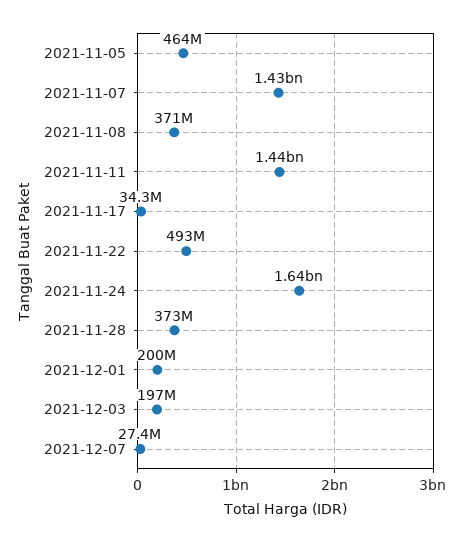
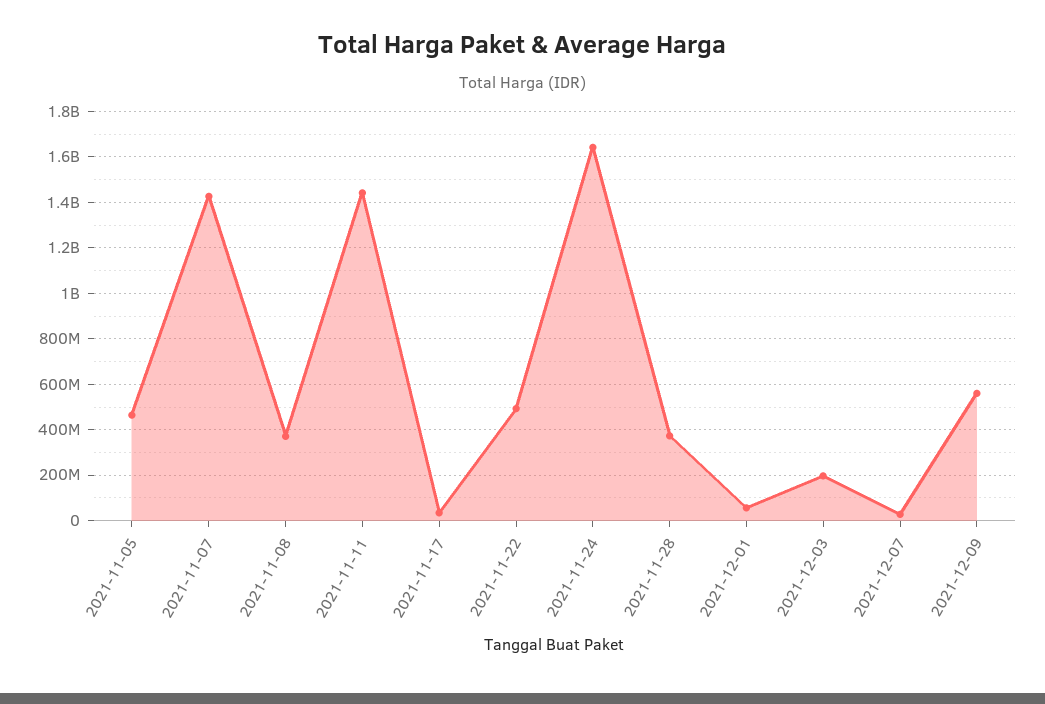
2021-12-01: 200000000 -> 50000000
2021-12-09: none -> 550000000

